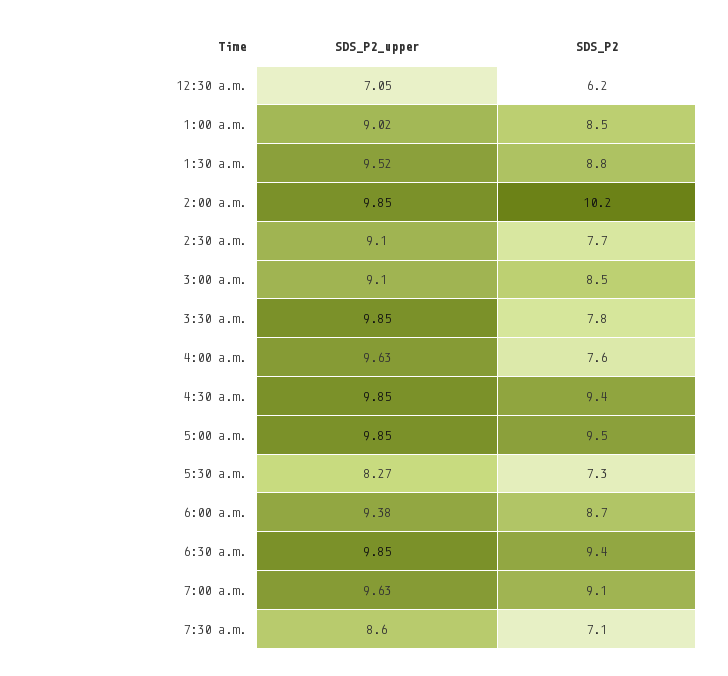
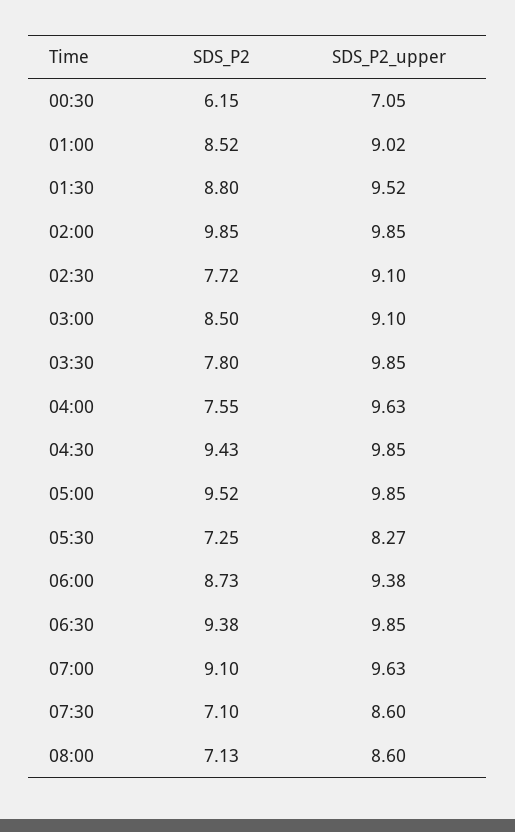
SDS_P2, 2:00 a.m.: 10.2 -> 9.85
SDS_P2, 08:00: none -> 7.13
SDS_P2_upper, 08:00: none -> 8.6

